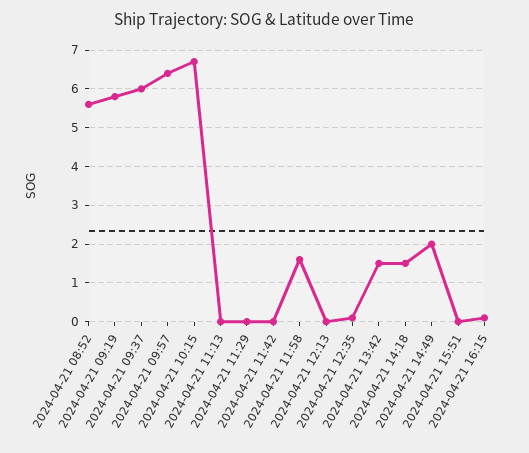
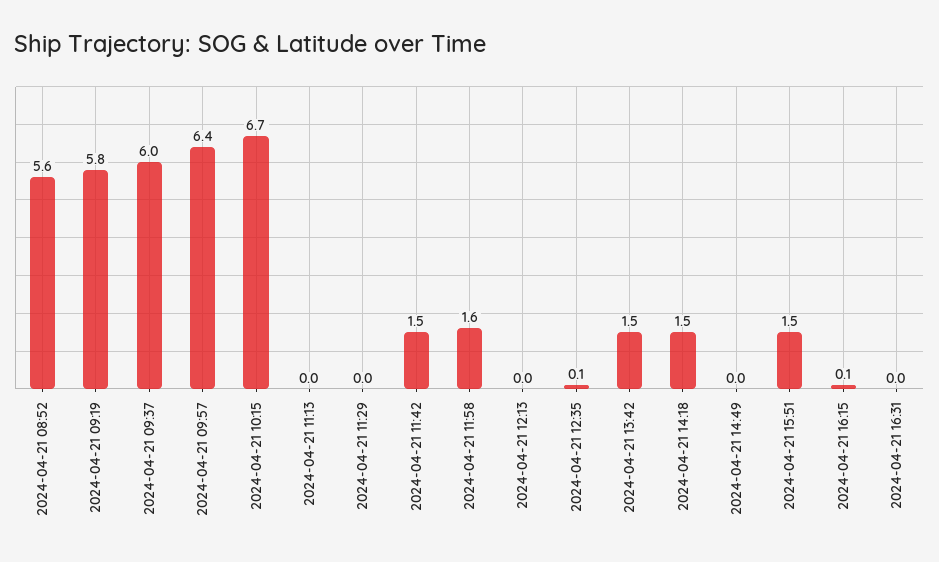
2024-04-21 11:42: 0 -> 1.5
2024-04-21 14:49: 2 -> 0
2024-04-21 15:51: 0 -> 1.5
2024-04-21 16:31: none -> 0

